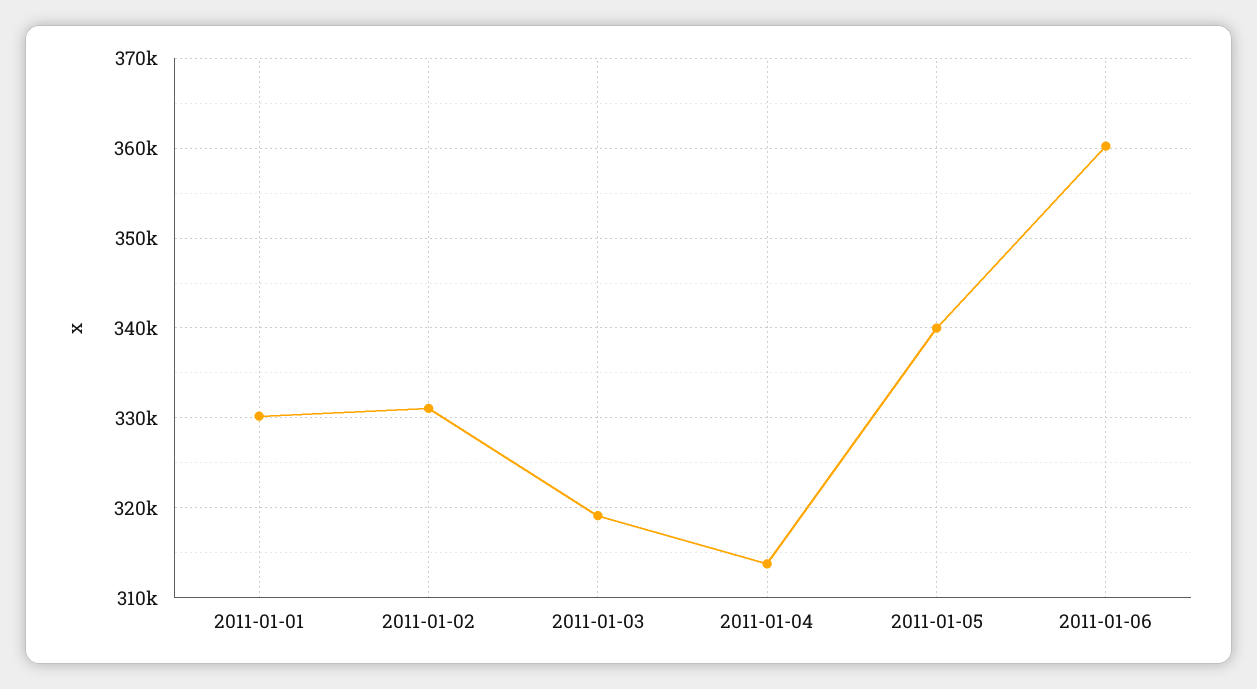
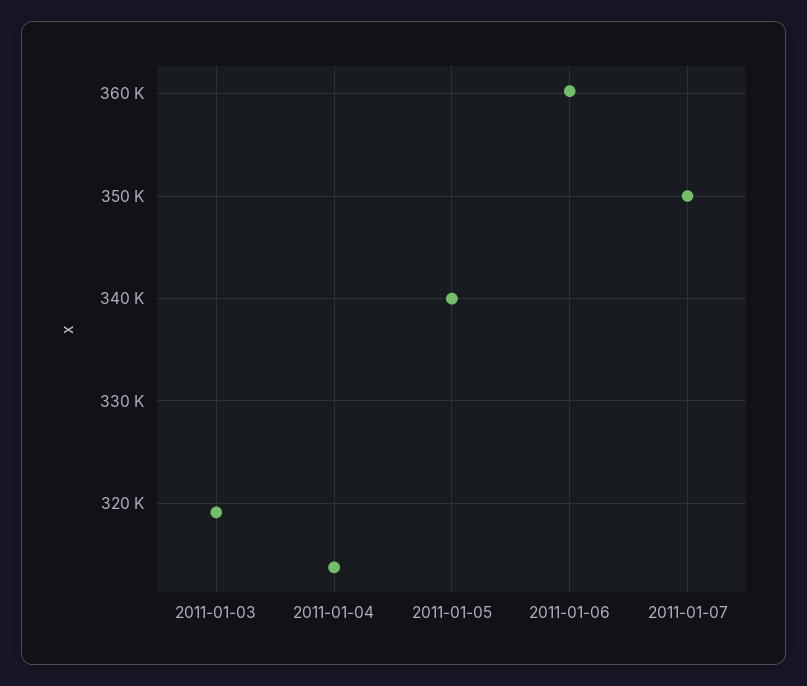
2011-01-01: 330000 -> none
2011-01-02: 331000 -> none
2011-01-07: none -> 350000

